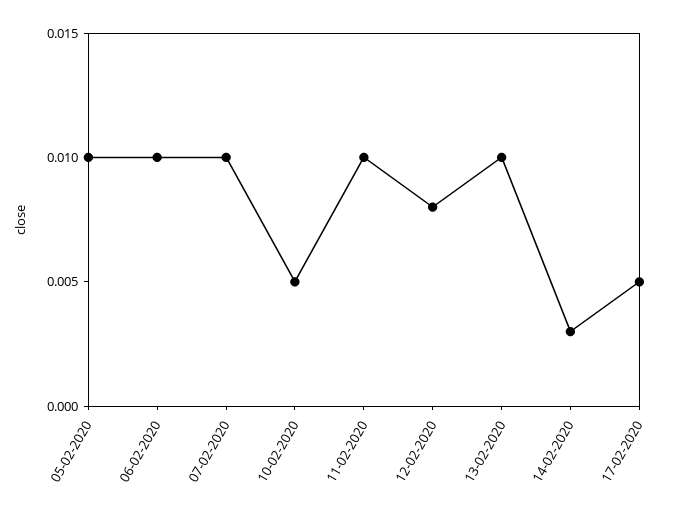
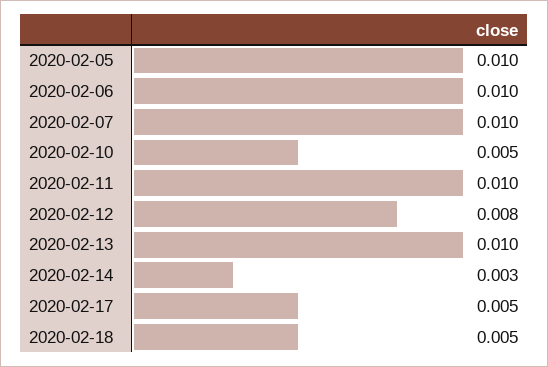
2020-02-18: none -> 0.005

